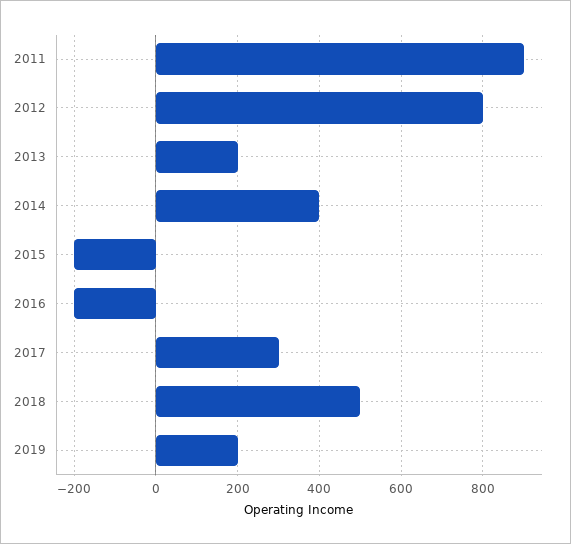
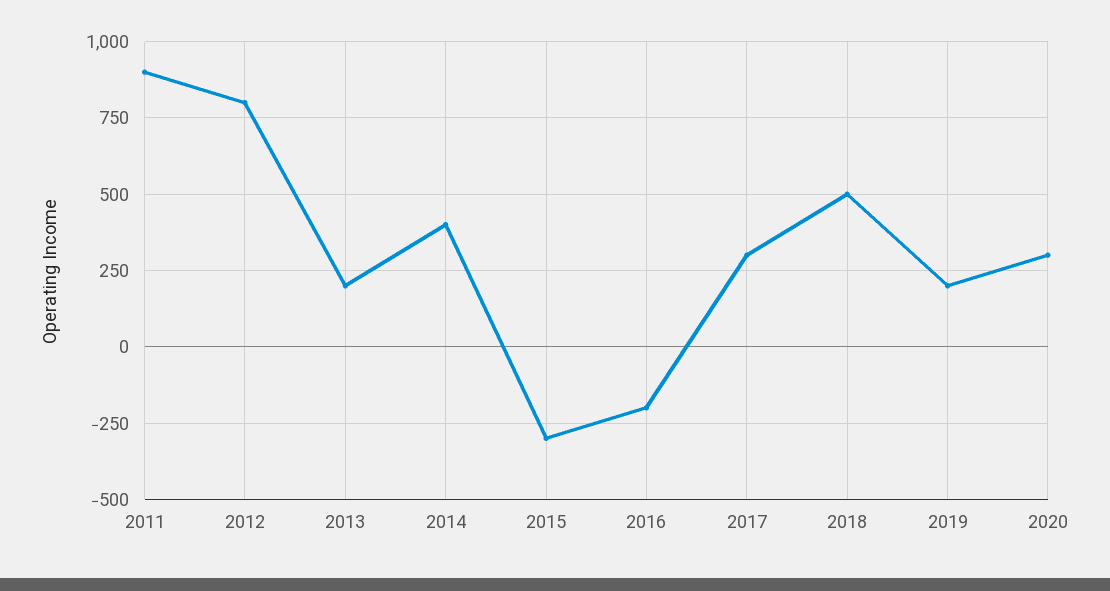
2015: -200 -> -300
2020: none -> 300

